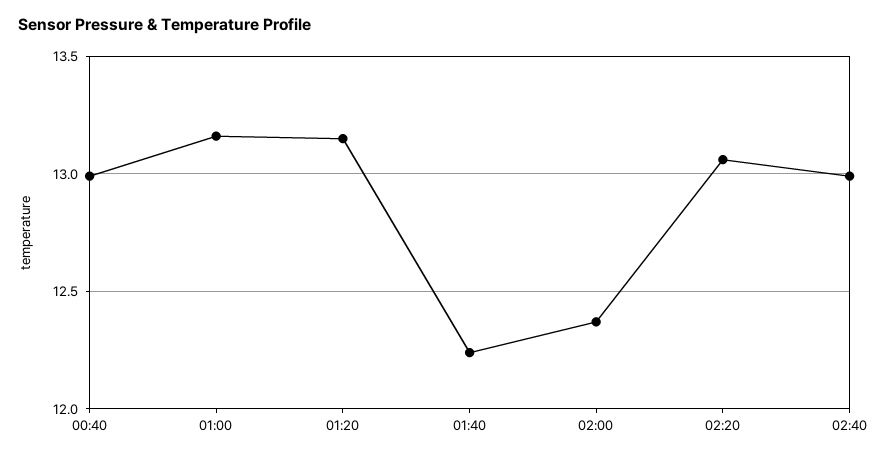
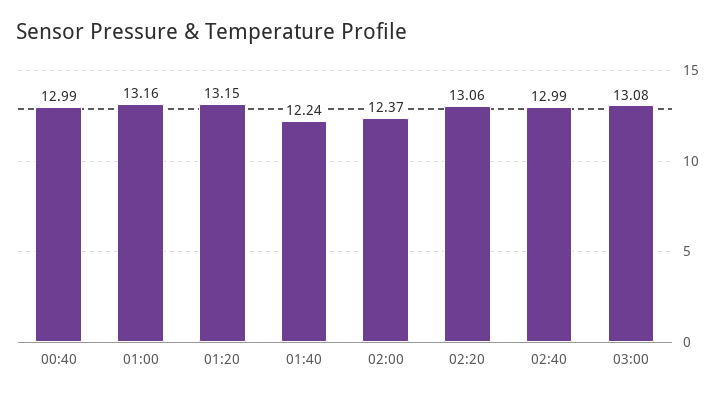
03:00: none -> 13.08

